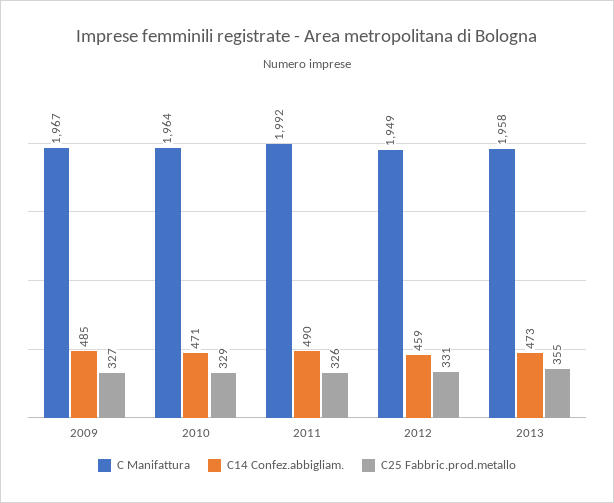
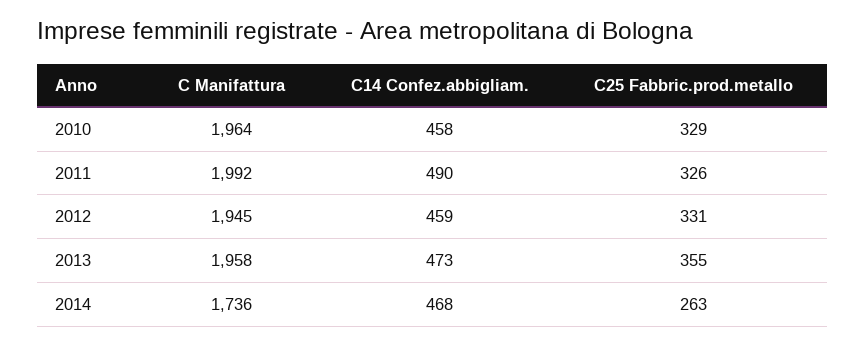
C Manifattura, 2009: 1967 -> none
C14 Confez.abbigliam., 2009: 485 -> none
C25 Fabbric.prod.metallo, 2009: 327 -> none
C14 Confez.abbigliam., 2010: 471 -> 458
C Manifattura, 2012: 1949 -> 1945
C Manifattura, 2014: none -> 1736
C14 Confez.abbigliam., 2014: none -> 468
C25 Fabbric.prod.metallo, 2014: none -> 263

